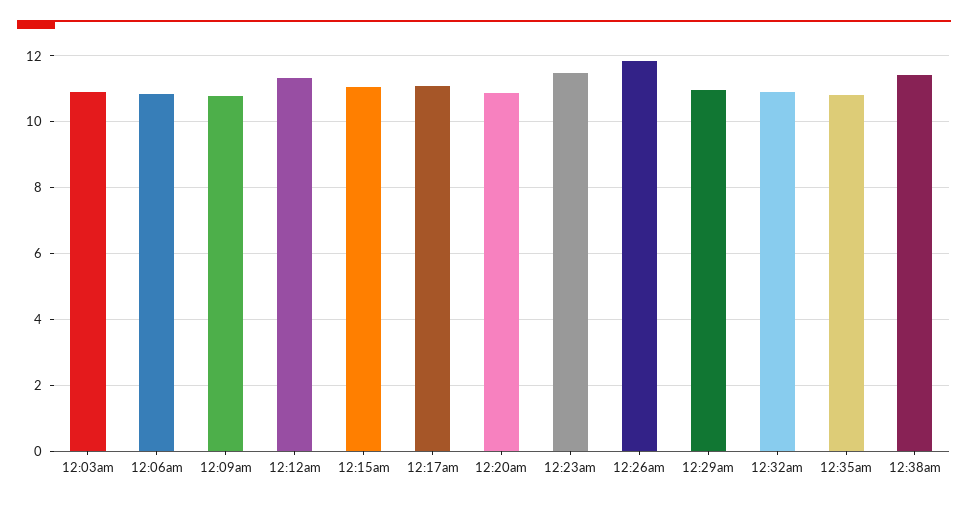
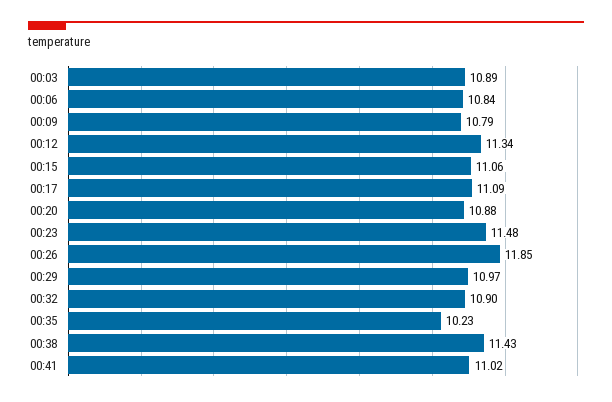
12:35am: 10.8 -> 10.23
00:41: none -> 11.02

